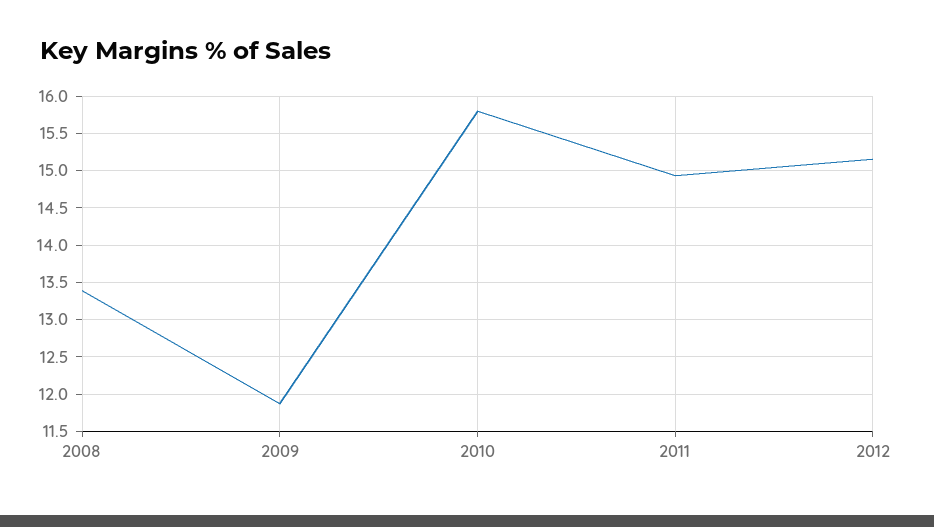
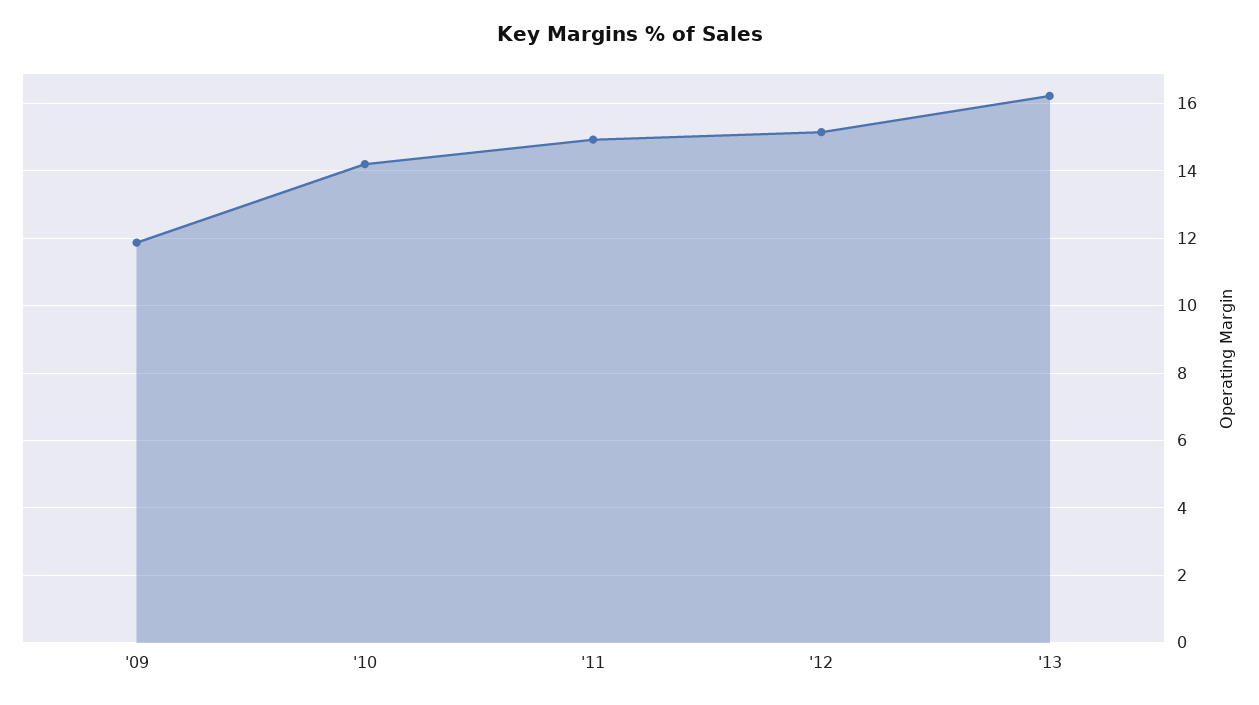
2008: 13.4 -> none
2010: 15.8 -> 14.2
'13: none -> 16.2

